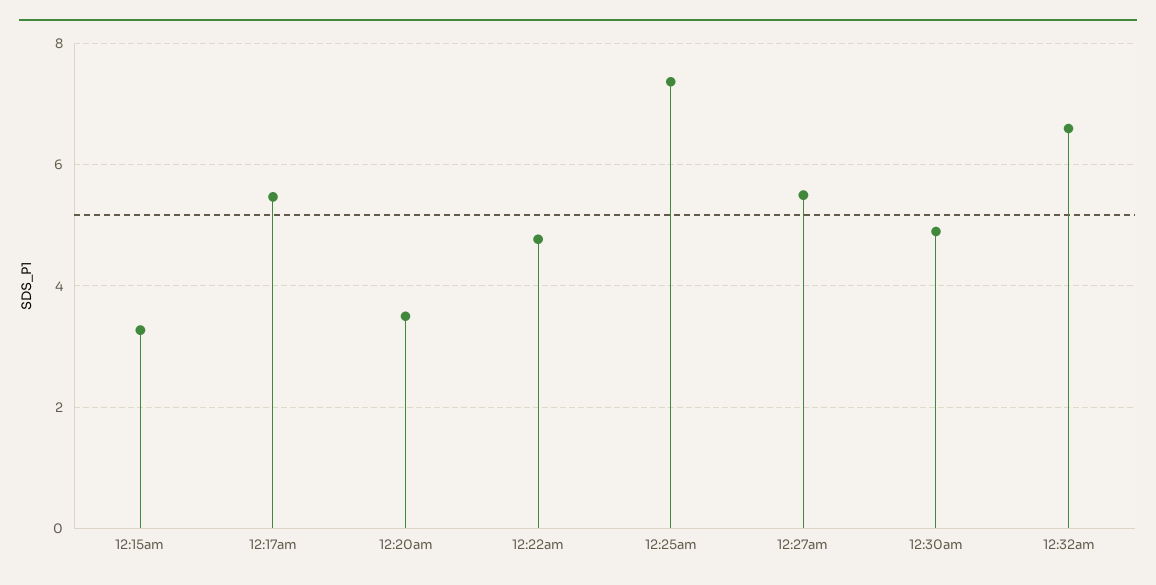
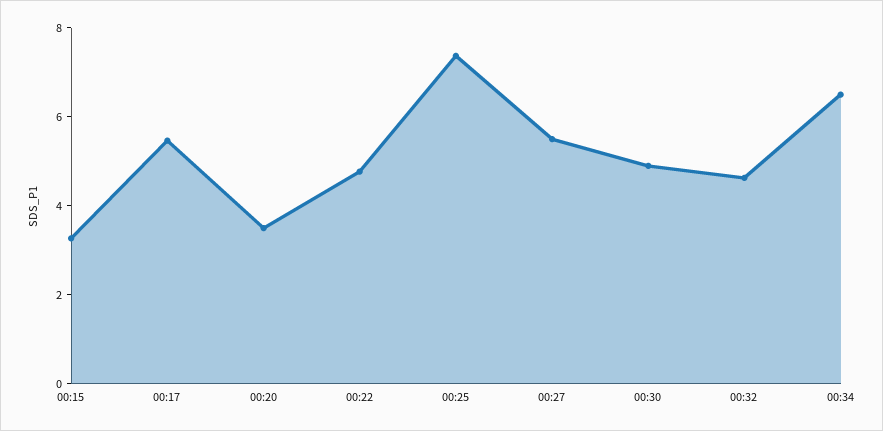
12:32am: 6.6 -> 4.5
00:34: none -> 6.5

